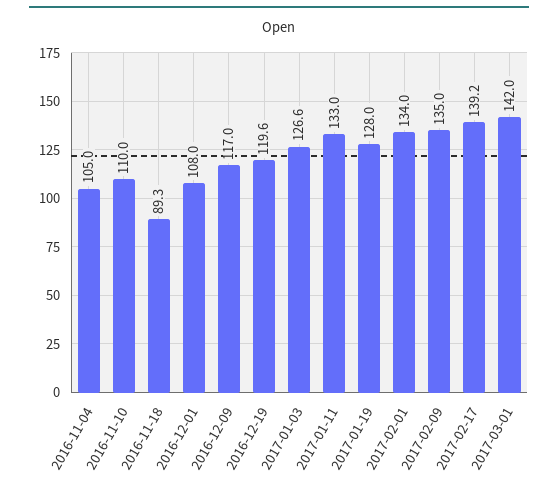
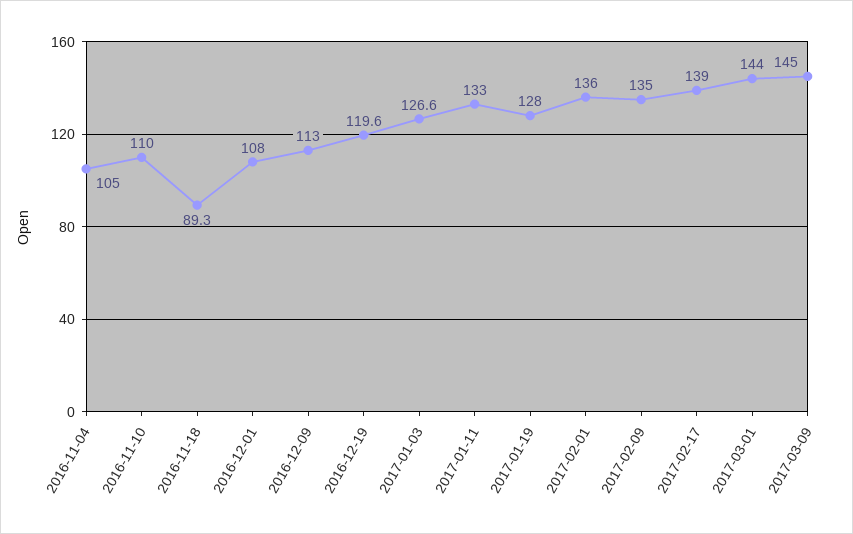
2016-12-09: 117 -> 113
2017-02-01: 134 -> 136
2017-02-17: 139.2 -> 139
2017-03-01: 142 -> 144
2017-03-09: none -> 145

